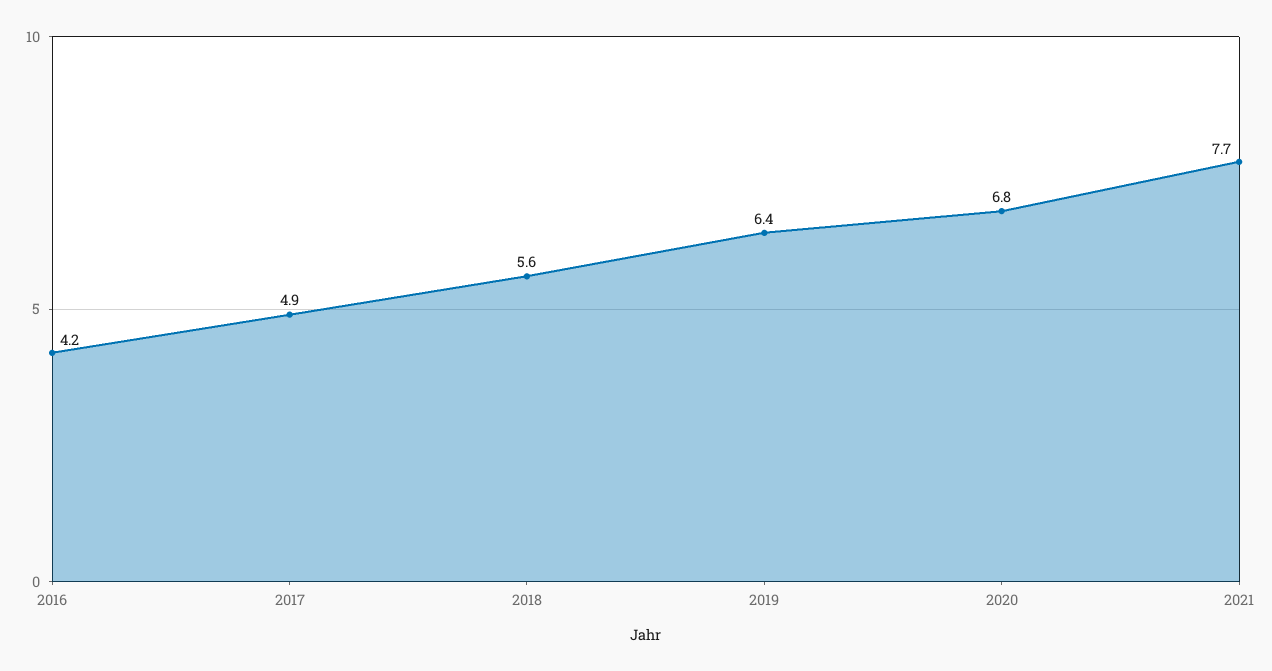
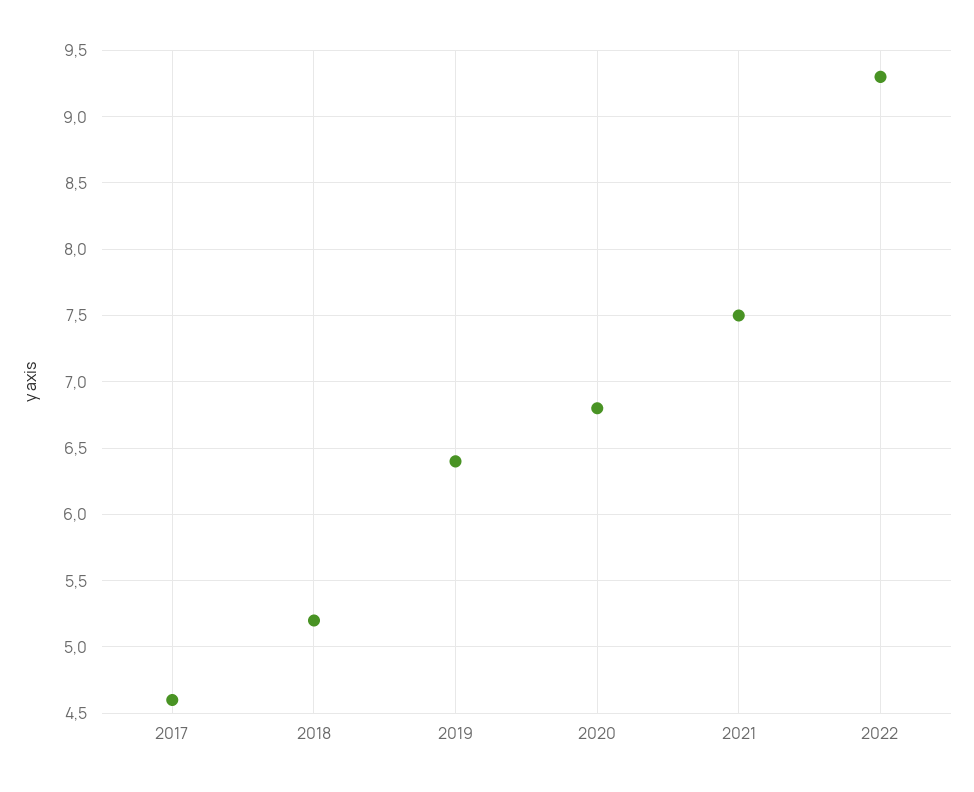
2016: 4.2 -> none
2017: 4.9 -> 4.6
2018: 5.6 -> 5.2
2021: 7.7 -> 7.5
2022: none -> 9.3

